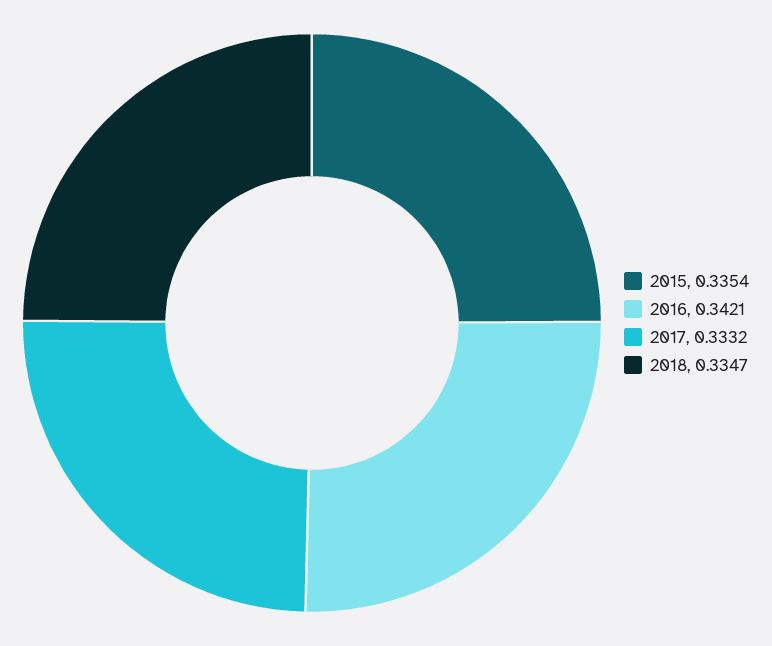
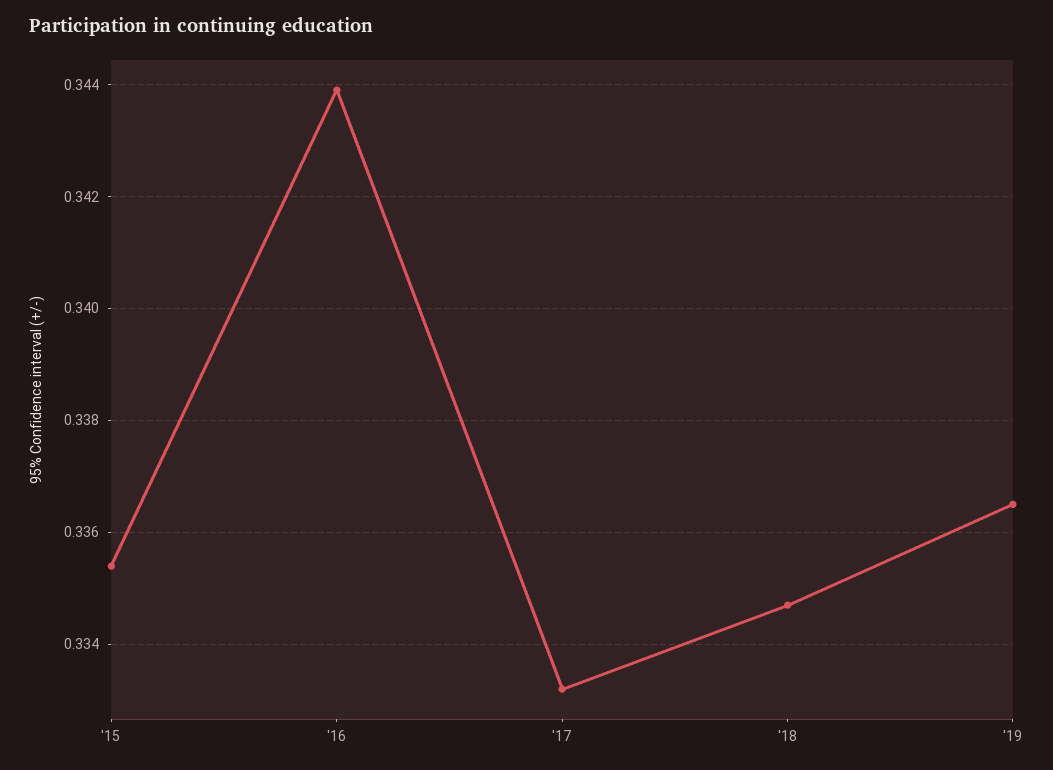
2016: 0.3421 -> 0.344
'19: none -> 0.3365

